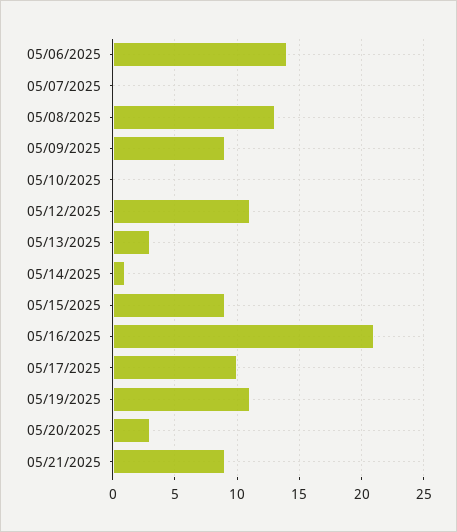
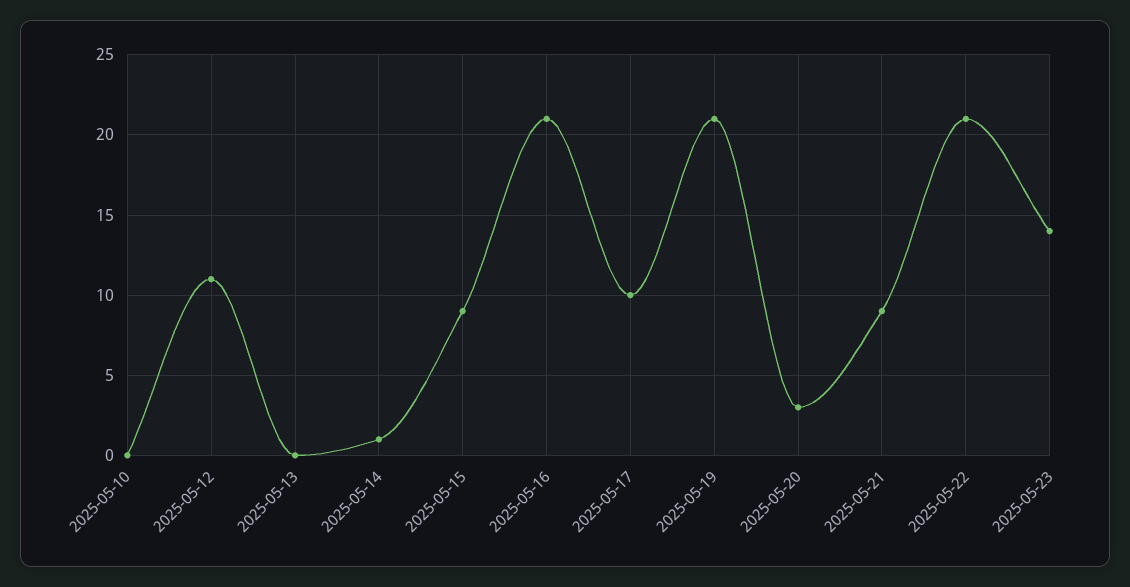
05/06/2025: 14 -> none
05/07/2025: 0 -> none
05/08/2025: 13 -> none
05/09/2025: 9 -> none
05/13/2025: 3 -> 0
05/19/2025: 11 -> 21
2025-05-22: none -> 21
2025-05-23: none -> 14

